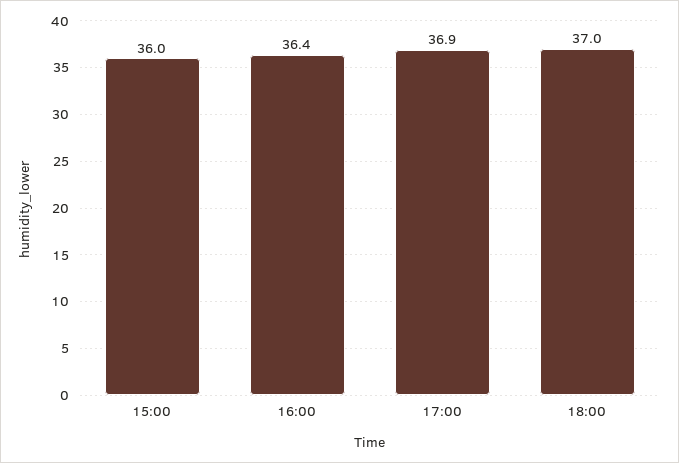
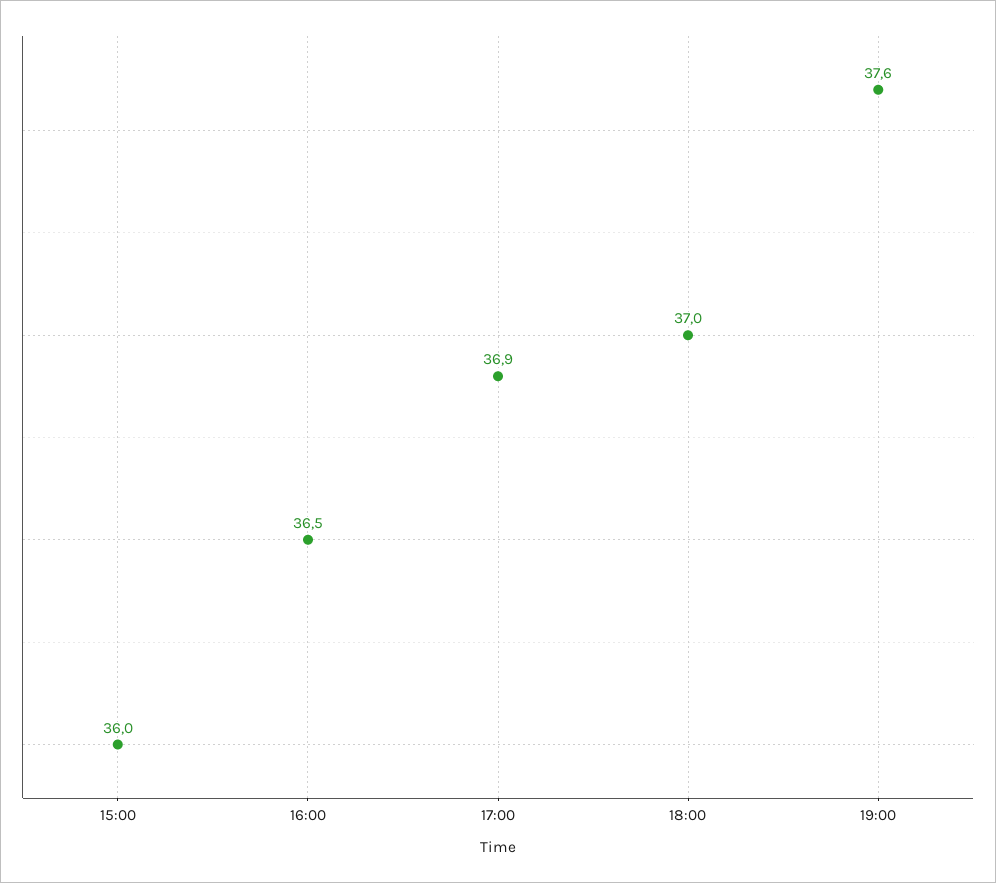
16:00: 36.4 -> 36.5
19:00: none -> 37.6

